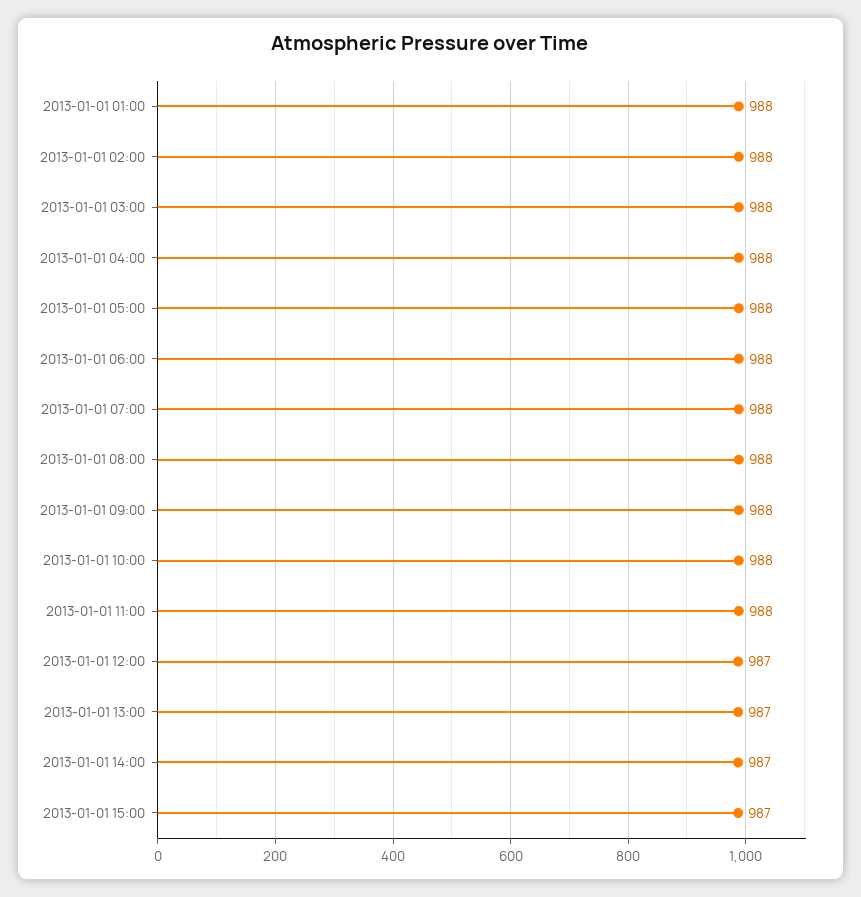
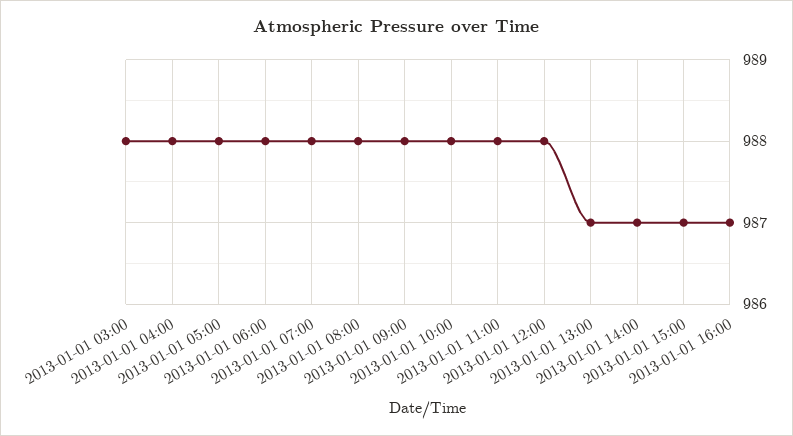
2013-01-01 01:00: 988 -> none
2013-01-01 02:00: 988 -> none
2013-01-01 12:00: 987 -> 988
2013-01-01 16:00: none -> 987

